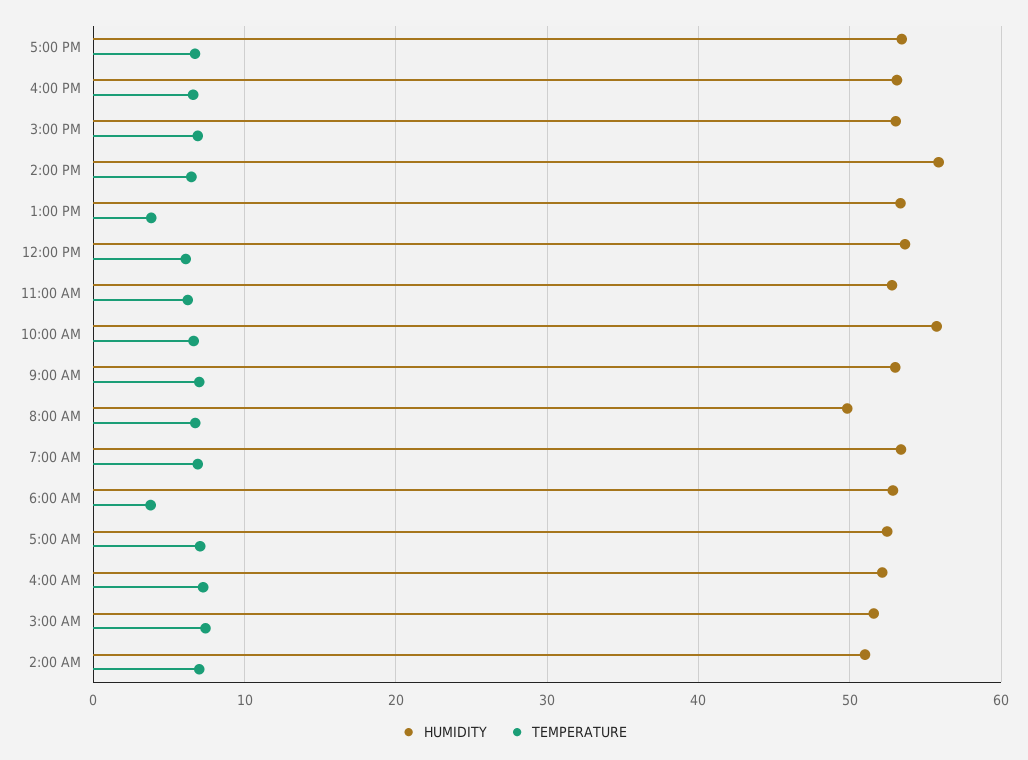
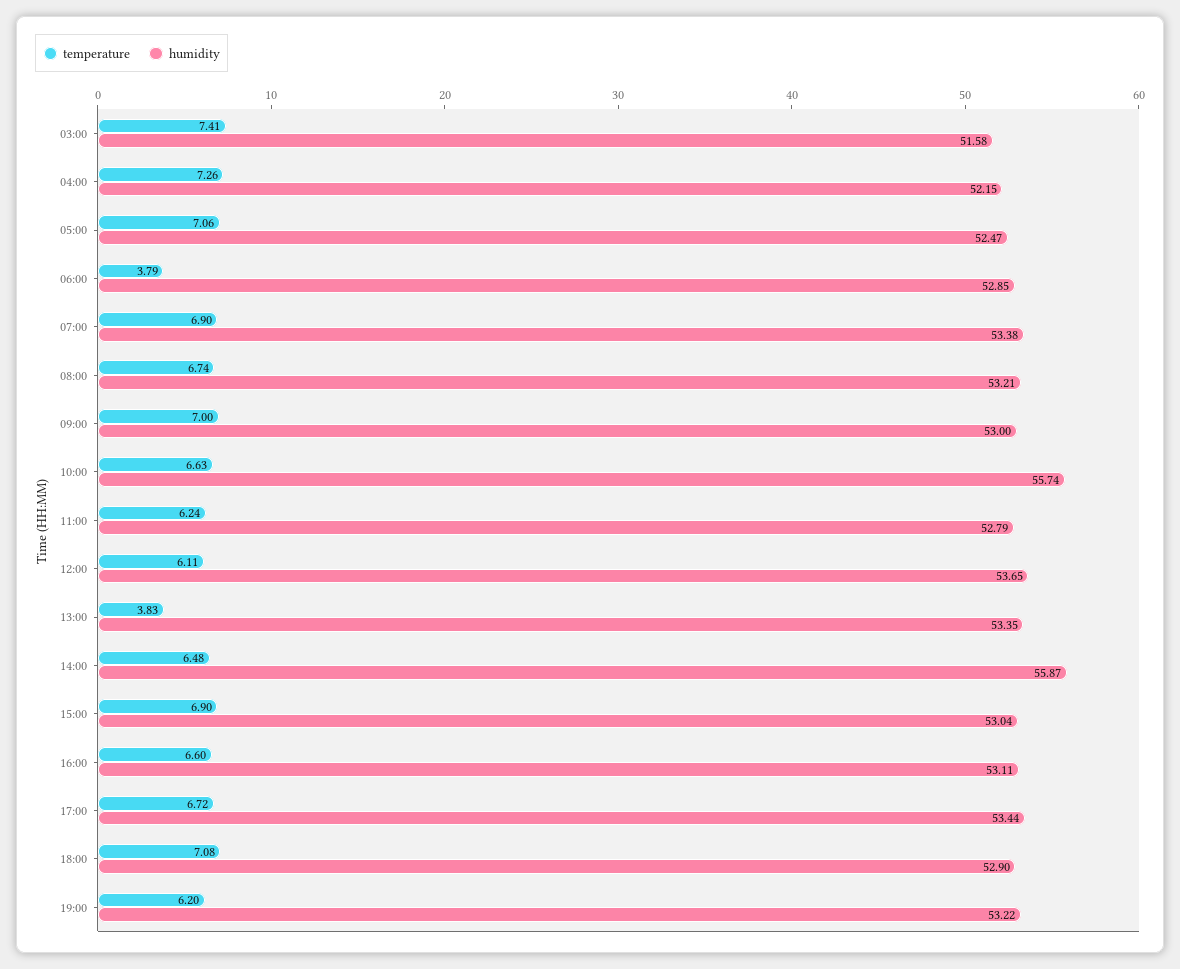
HUMIDITY, 8:00 AM: 50 -> 53.21
HUMIDITY, 2:00 AM: 51 -> none
TEMPERATURE, 2:00 AM: 7 -> none
TEMPERATURE, 18:00: none -> 7.08
HUMIDITY, 18:00: none -> 52.9
TEMPERATURE, 19:00: none -> 6.2
HUMIDITY, 19:00: none -> 53.22

